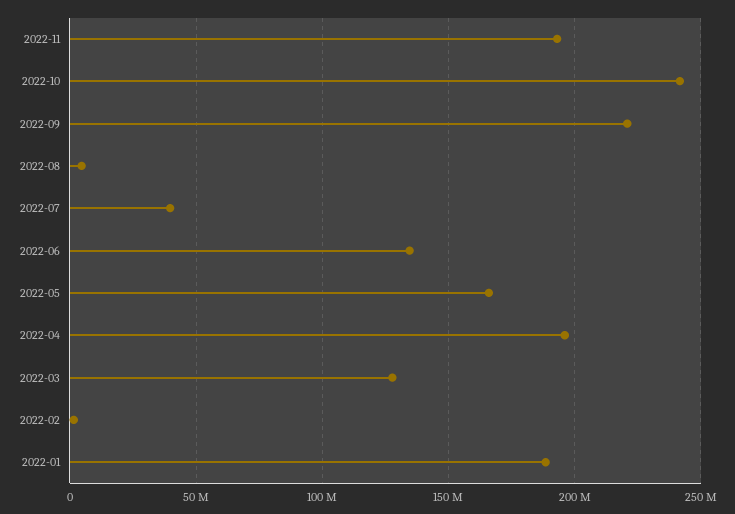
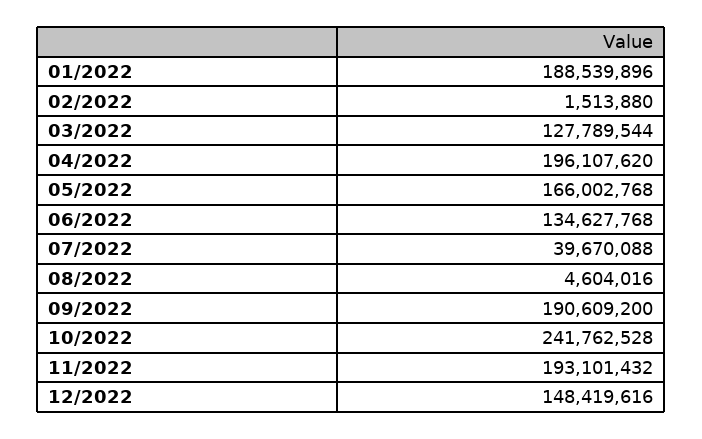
2022-09: 220000000 -> 190609200
12/2022: none -> 148419616

